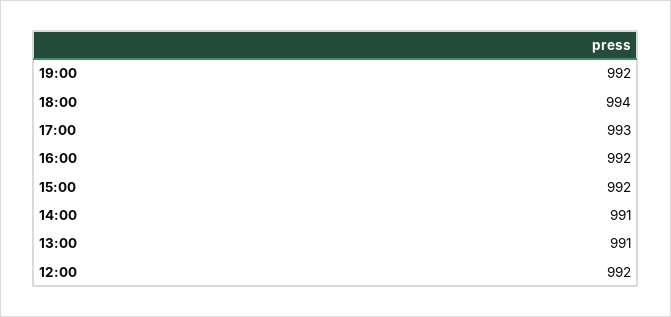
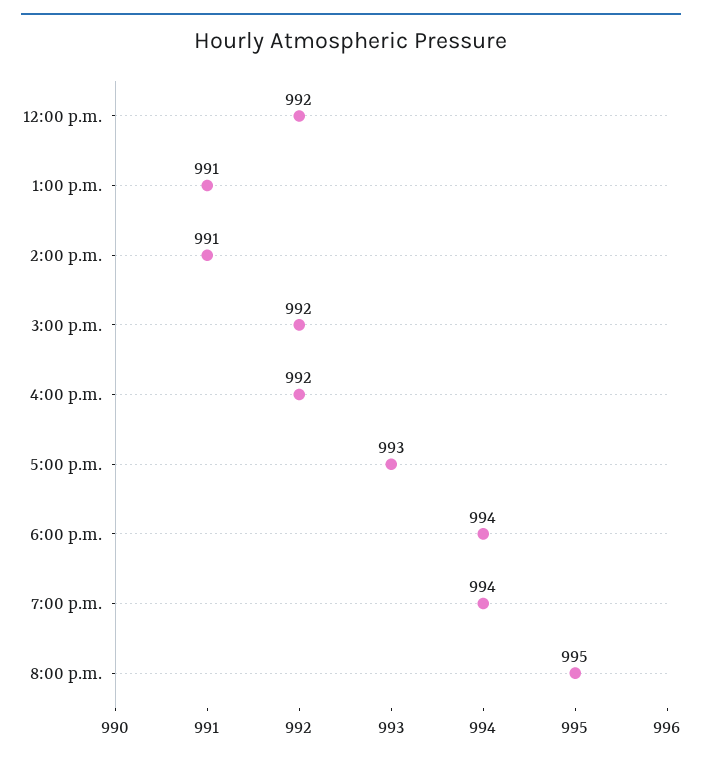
19:00: 992 -> 994
8:00 p.m.: none -> 995

